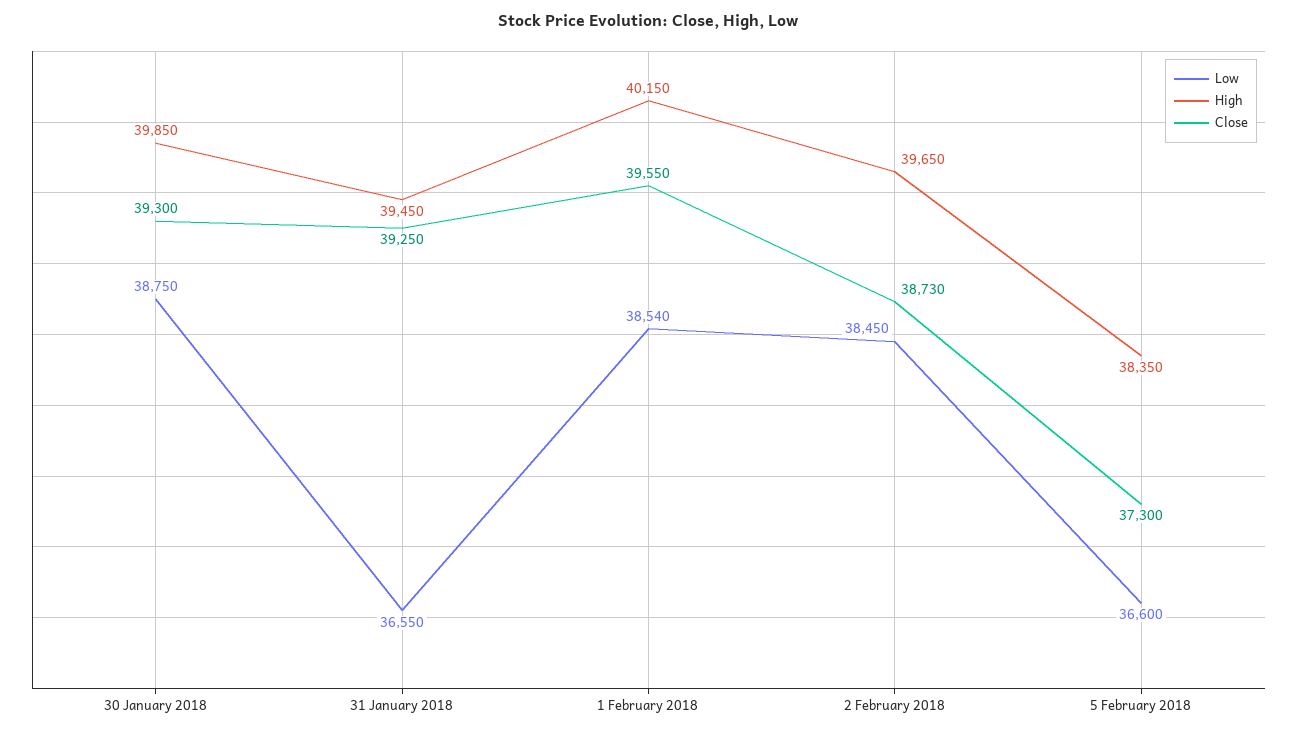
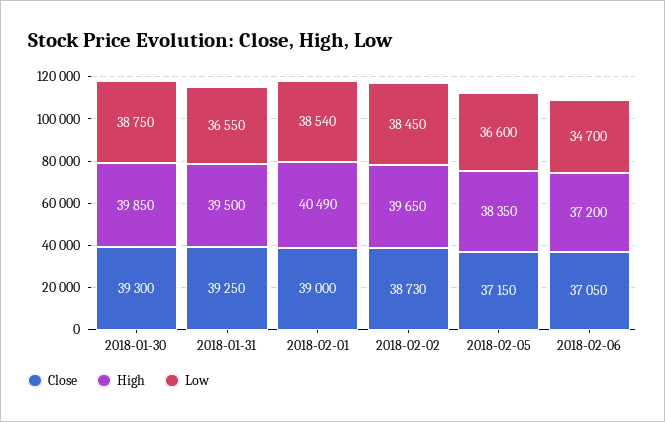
High, 31 January 2018: 39450 -> 39500
High, 1 February 2018: 40150 -> 40490
Close, 1 February 2018: 39550 -> 39000
Close, 5 February 2018: 37300 -> 37150
Close, 2018-02-06: none -> 37050
High, 2018-02-06: none -> 37200
Low, 2018-02-06: none -> 34700

